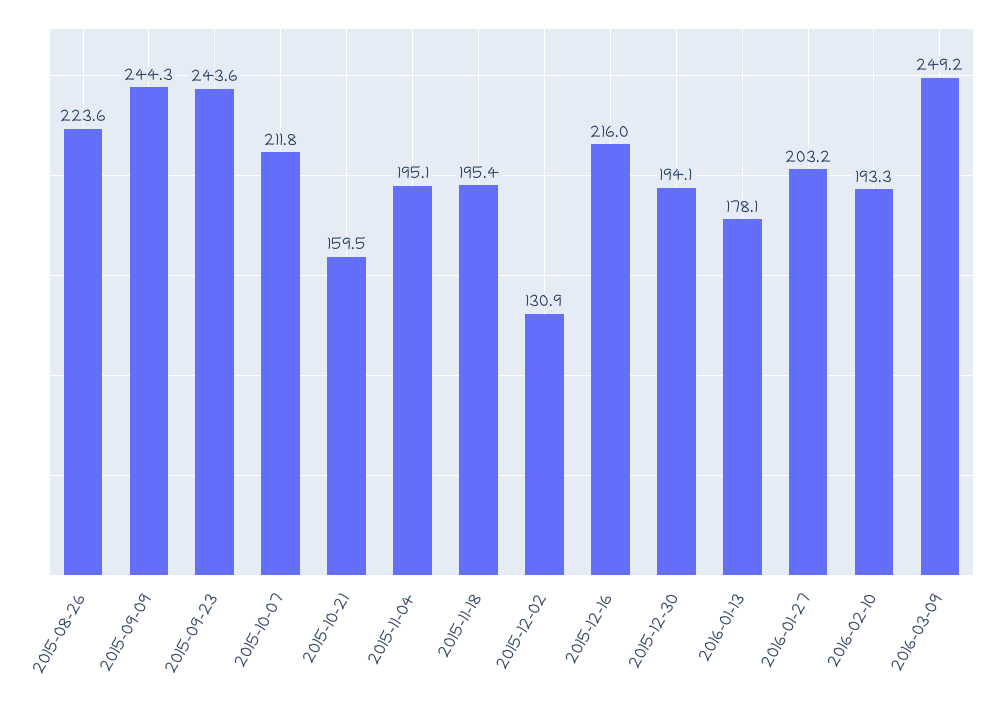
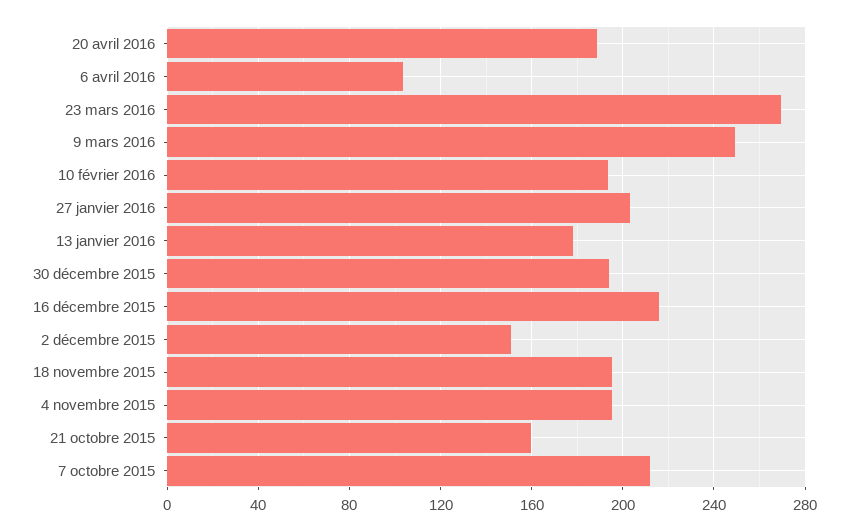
2015-08-26: 223.6 -> none
2015-09-09: 244.3 -> none
2015-09-23: 243.6 -> none
2015-12-02: 130.9 -> 150
20 avril 2016: none -> 190
6 avril 2016: none -> 105
23 mars 2016: none -> 270

